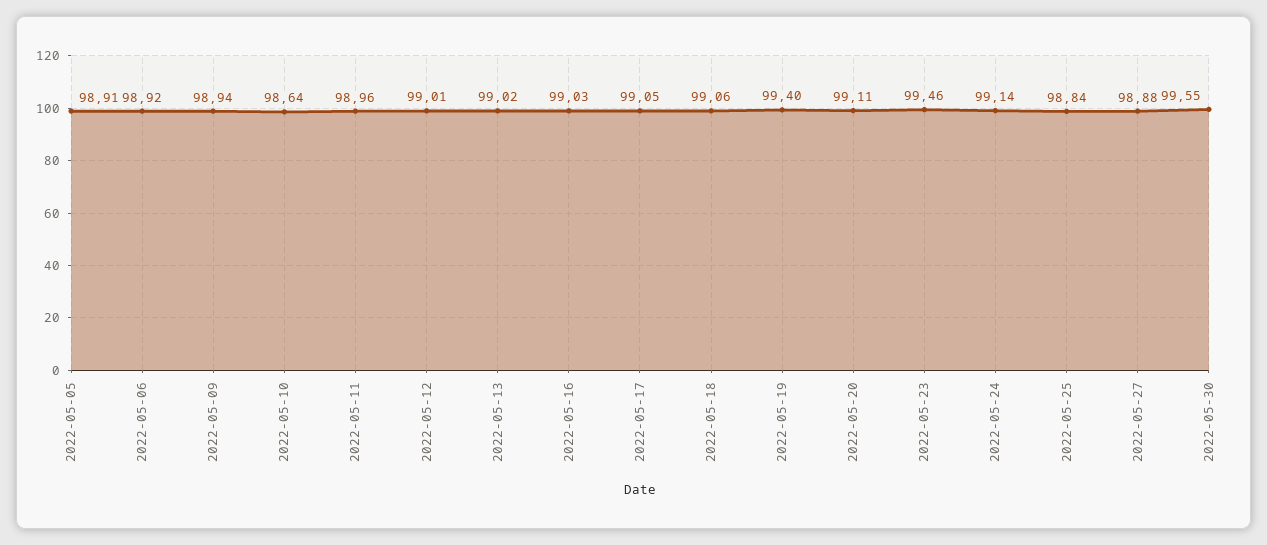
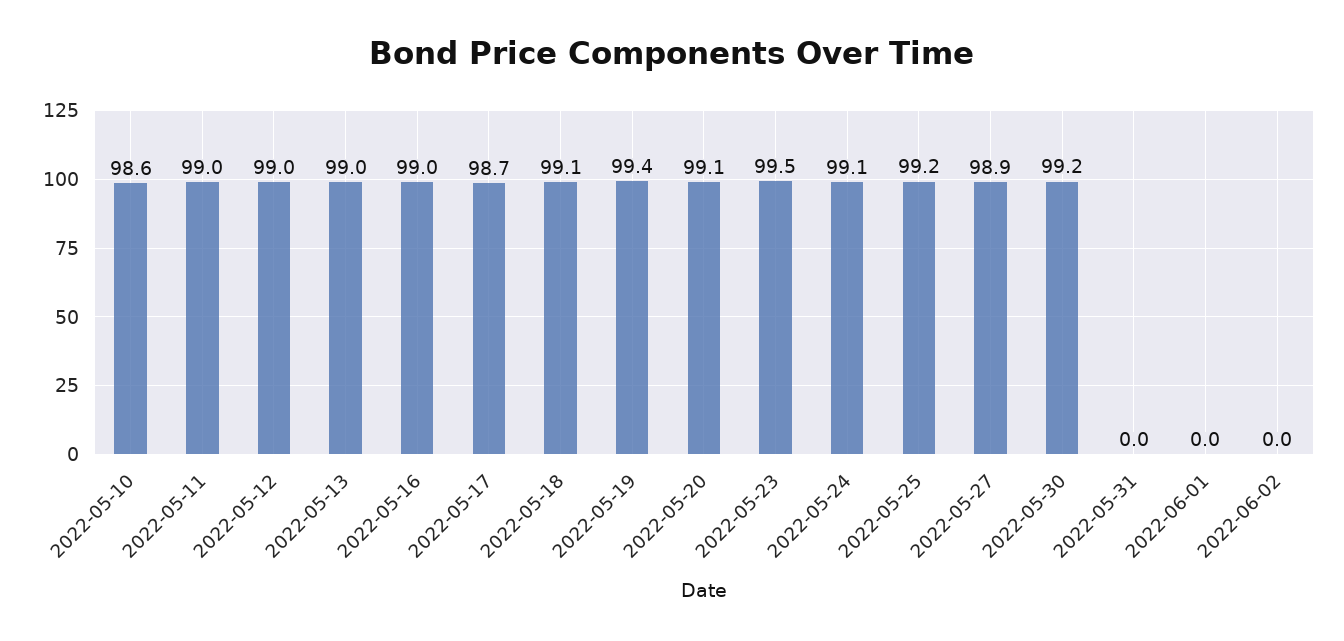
2022-05-05: 98.91 -> none
2022-05-06: 98.92 -> none
2022-05-09: 98.94 -> none
2022-05-17: 99.05 -> 98.7
2022-05-25: 98.84 -> 99.2
2022-05-30: 99.55 -> 99.2
2022-05-31: none -> 0
2022-06-01: none -> 0
2022-06-02: none -> 0

